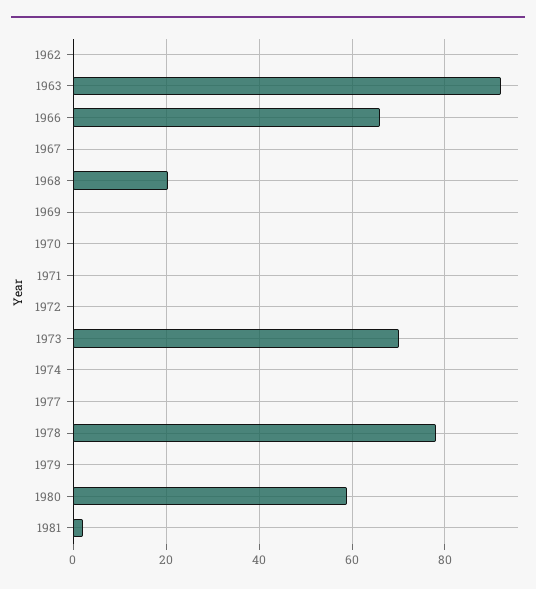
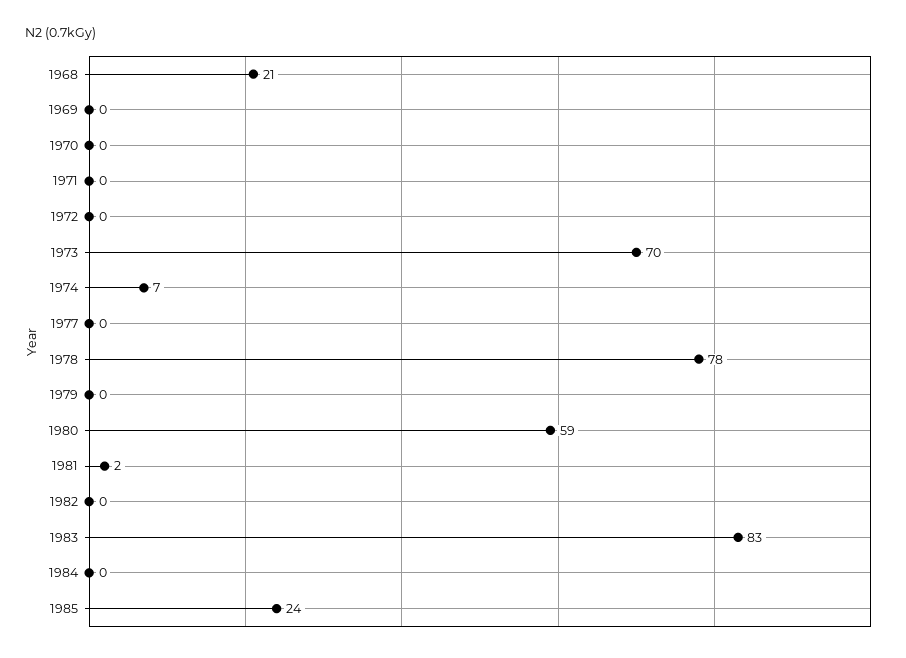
1962: 0 -> none
1963: 92 -> none
1966: 66 -> none
1967: 0 -> none
1974: 0 -> 7
1982: none -> 0
1983: none -> 83
1984: none -> 0
1985: none -> 24

